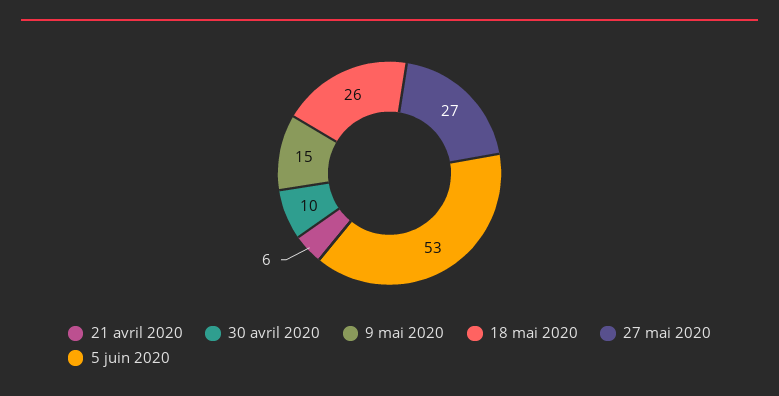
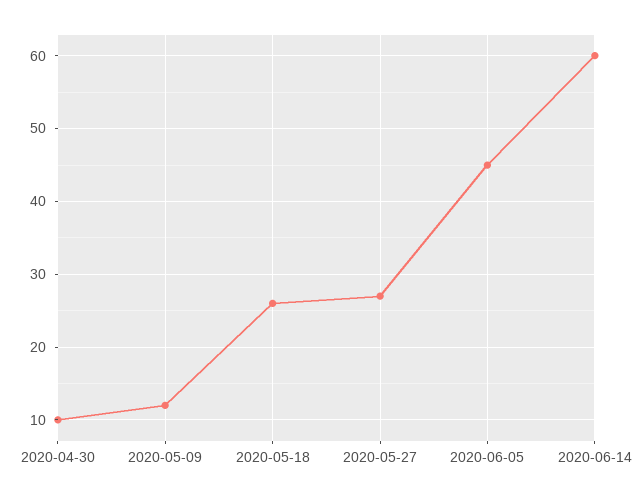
21 avril 2020: 6 -> none
9 mai 2020: 15 -> 12
5 juin 2020: 53 -> 45
2020-06-14: none -> 60

